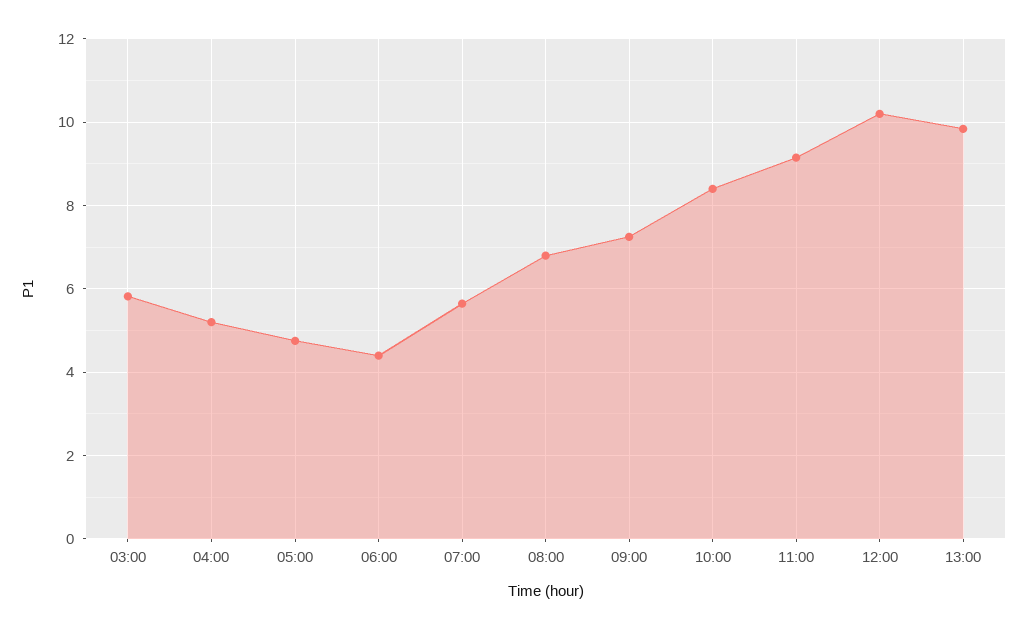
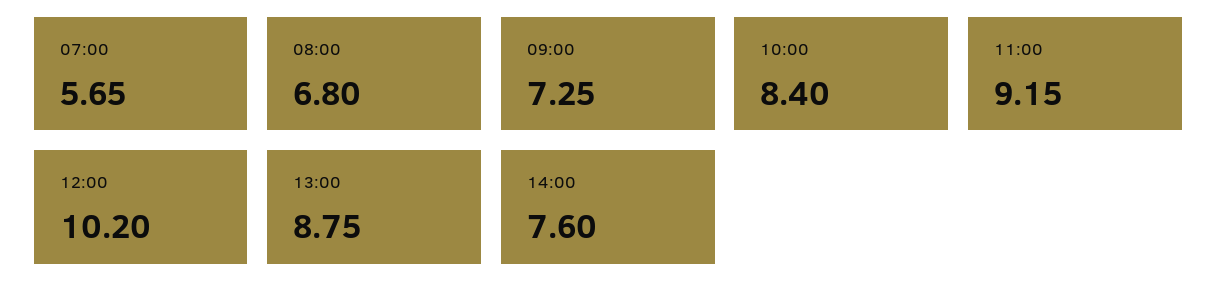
03:00: 5.8 -> none
04:00: 5.2 -> none
05:00: 4.8 -> none
06:00: 4.4 -> none
13:00: 9.8 -> 8.75
14:00: none -> 7.6

